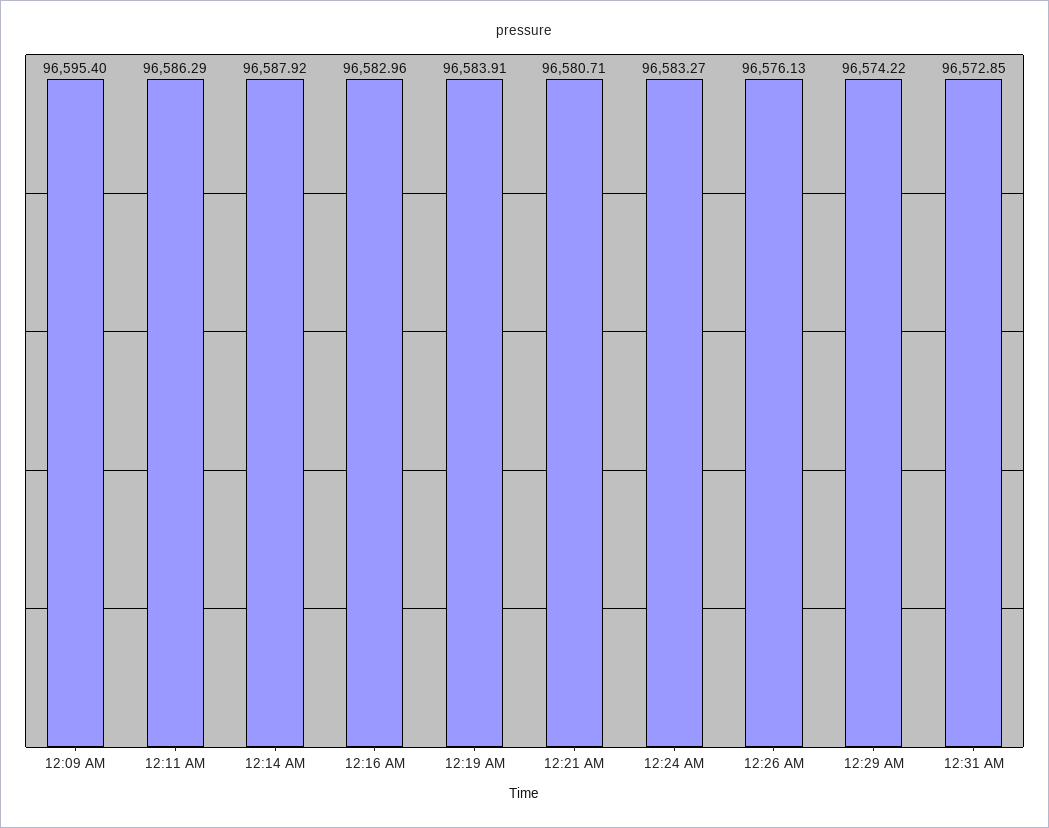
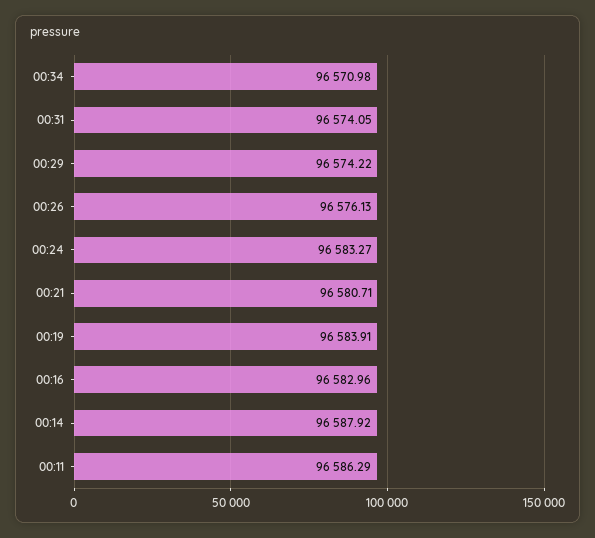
12:09 AM: 96595.4 -> none
12:31 AM: 96572.85 -> 96574.05
00:34: none -> 96570.98

